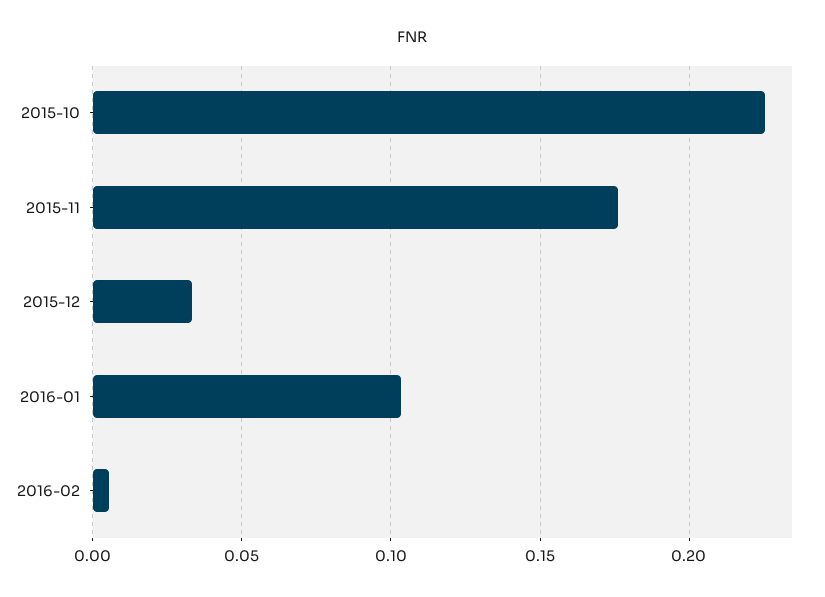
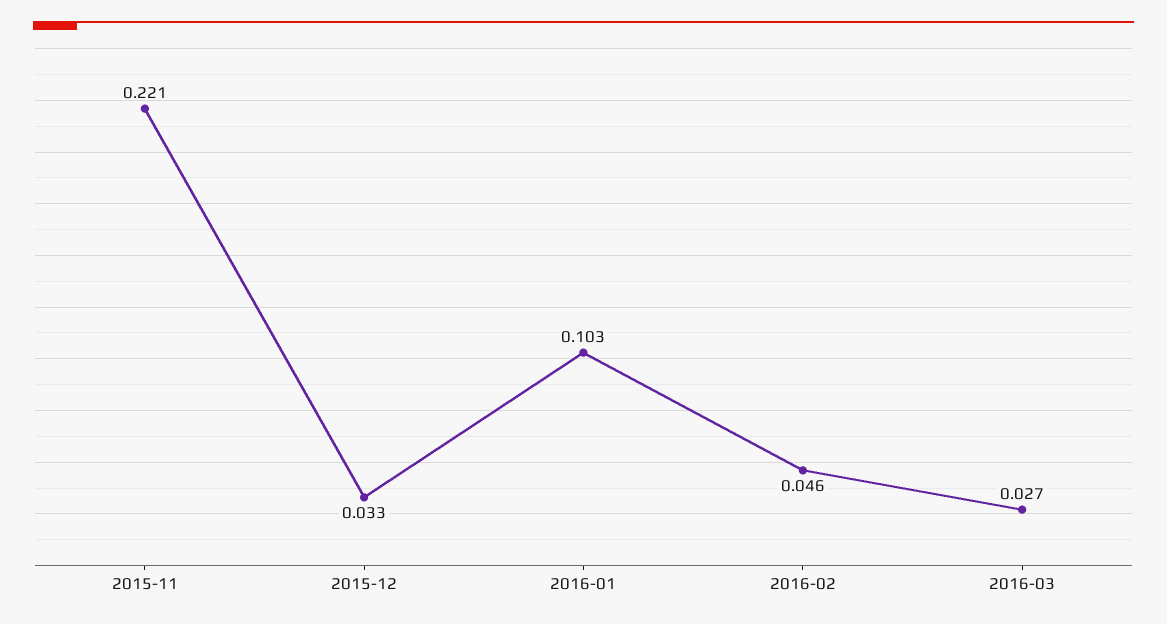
2015-10: 0.225 -> none
2015-11: 0.175 -> 0.221
2016-02: 0.005 -> 0.046
2016-03: none -> 0.027

